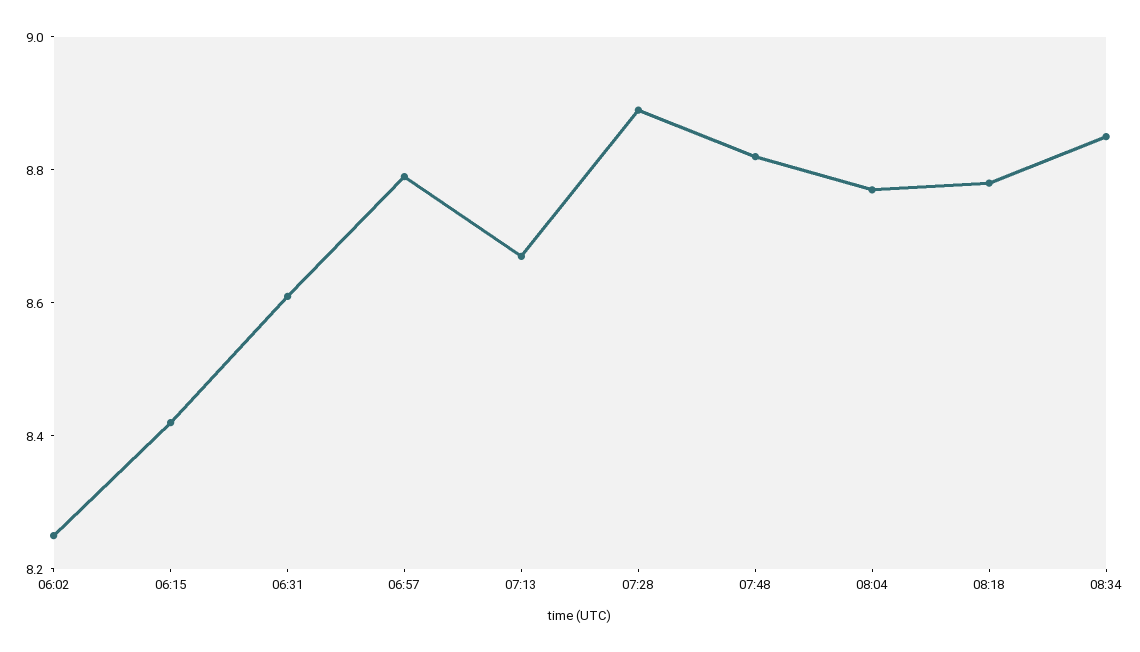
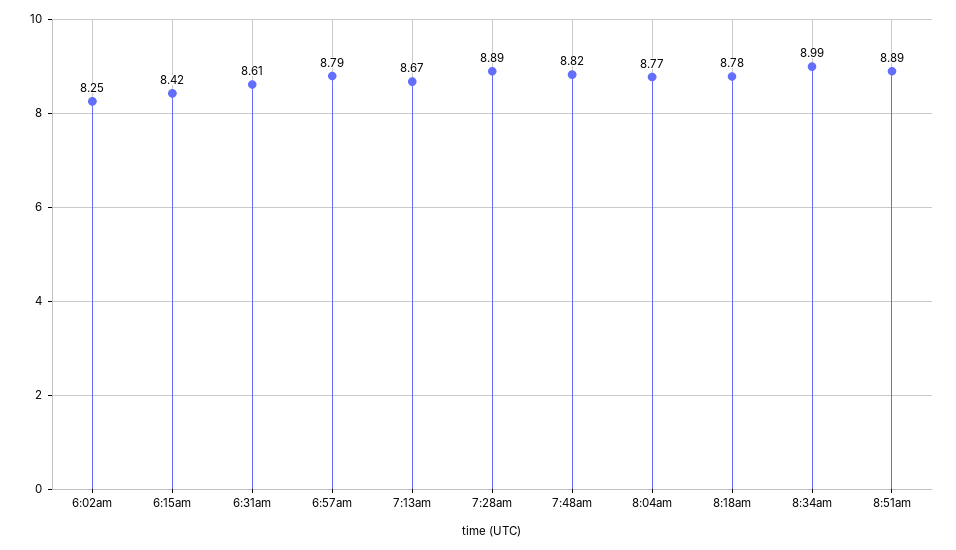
08:34: 8.85 -> 8.99
8:51am: none -> 8.89

